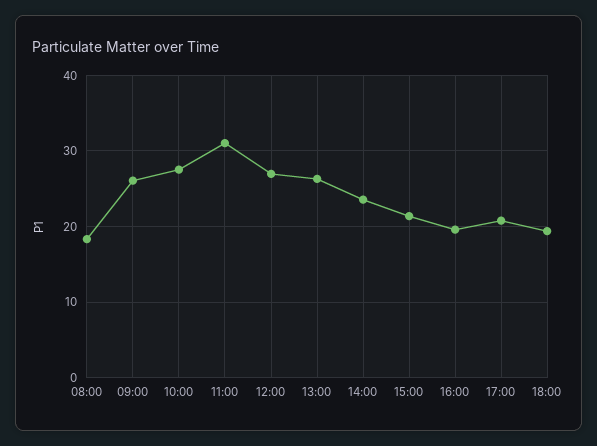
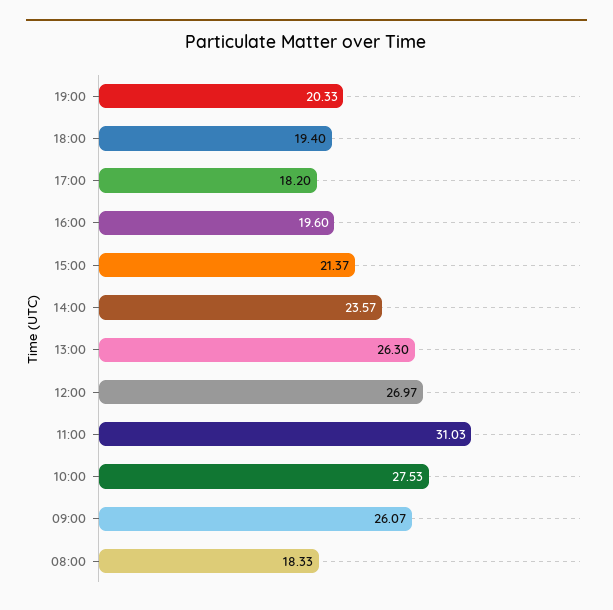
17:00: 21 -> 18.2
19:00: none -> 20.33

